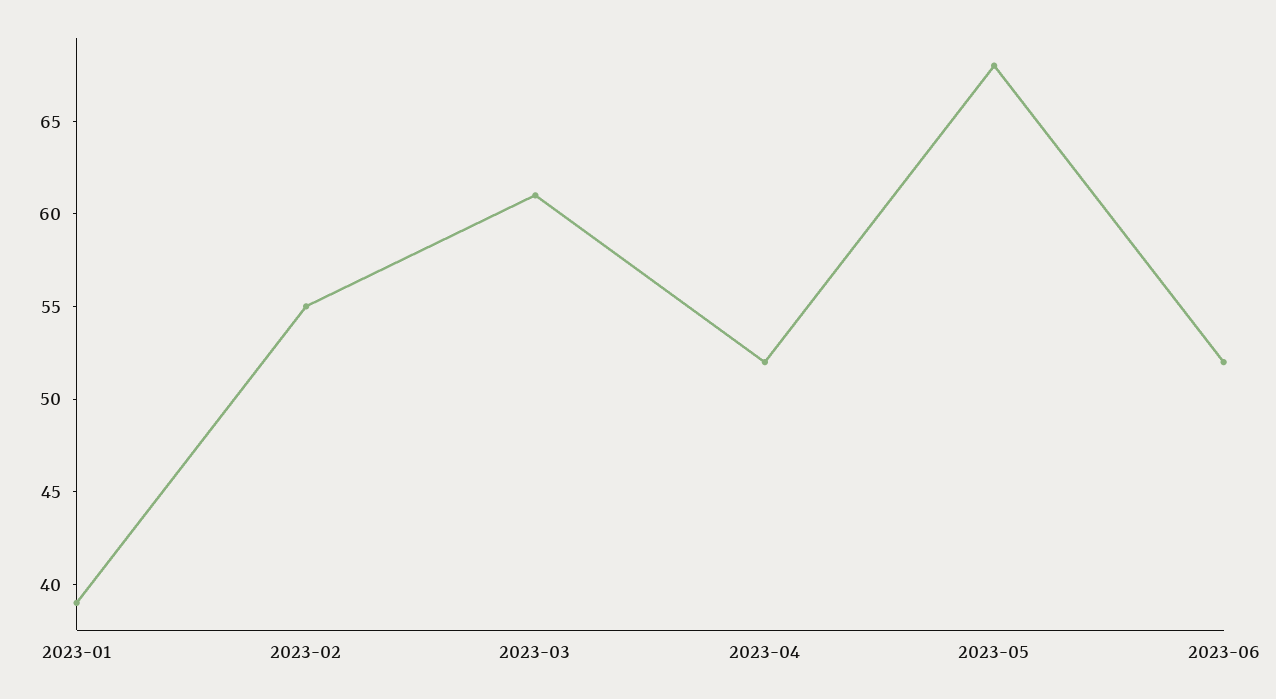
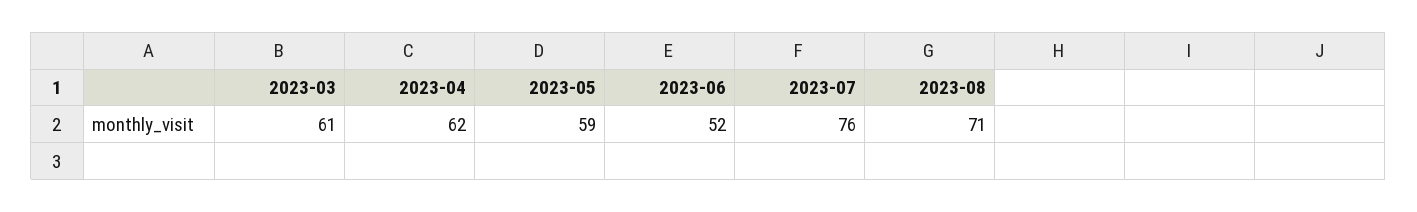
2023-01: 39 -> none
2023-02: 55 -> none
2023-04: 52 -> 62
2023-05: 68 -> 59
2023-07: none -> 76
2023-08: none -> 71

